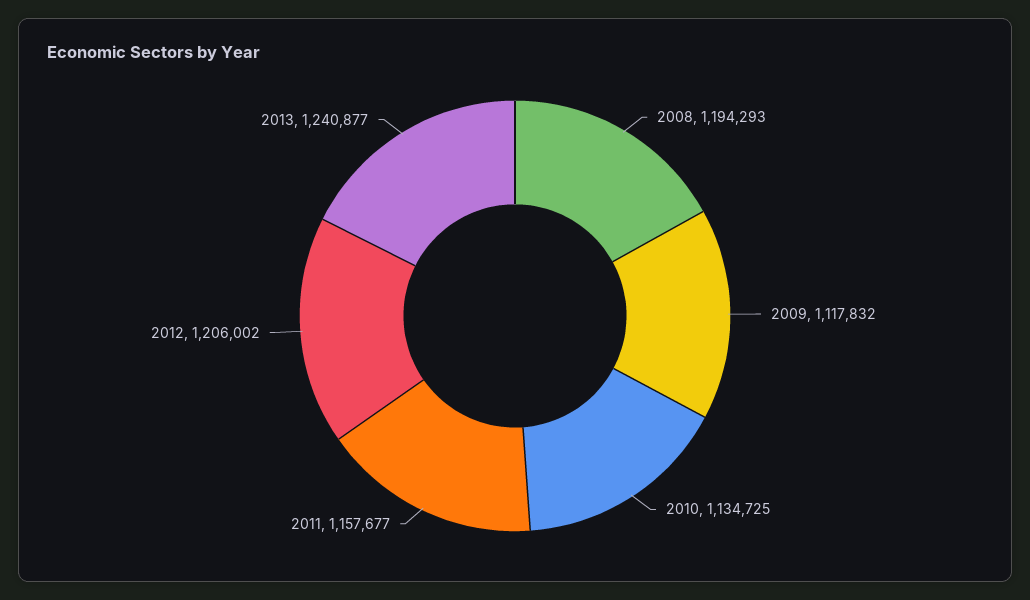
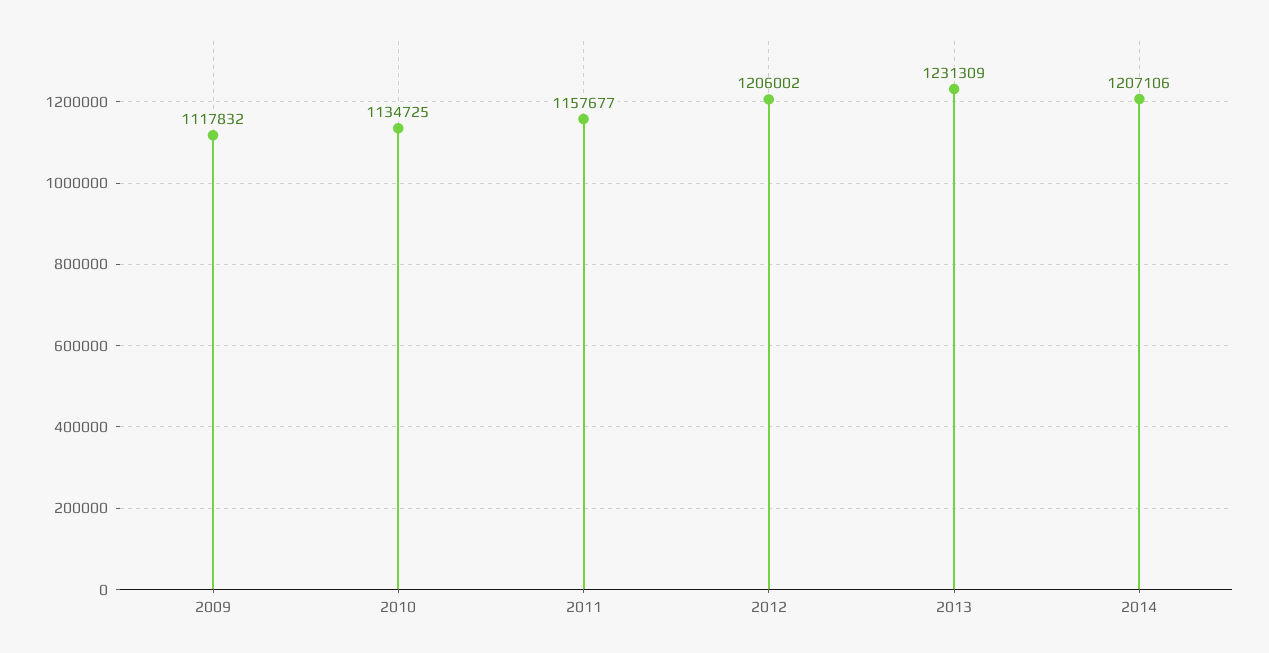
2008: 1194293 -> none
2013: 1240877 -> 1231309
2014: none -> 1207106

